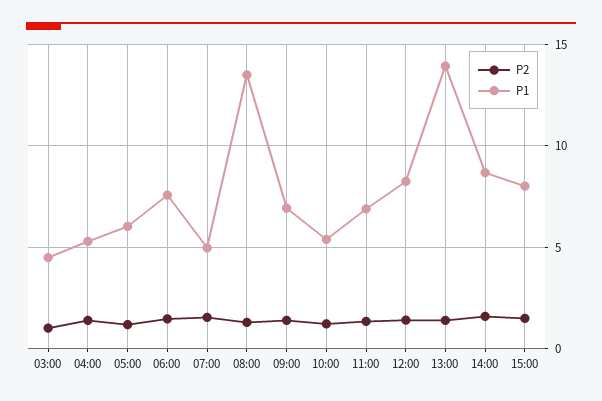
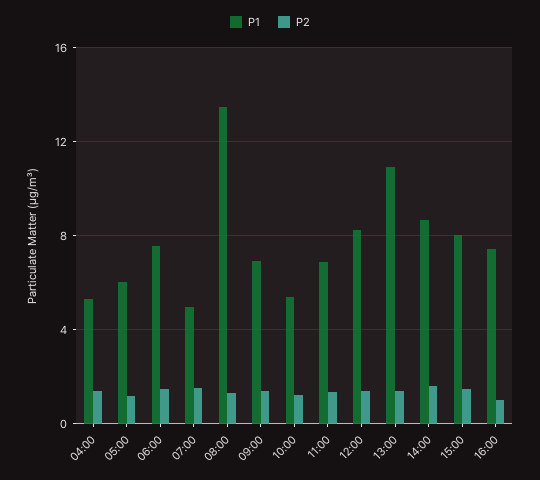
P2, 03:00: 1 -> none
P1, 03:00: 4.5 -> none
P1, 13:00: 14 -> 11
P1, 16:00: none -> 7.5
P2, 16:00: none -> 1

